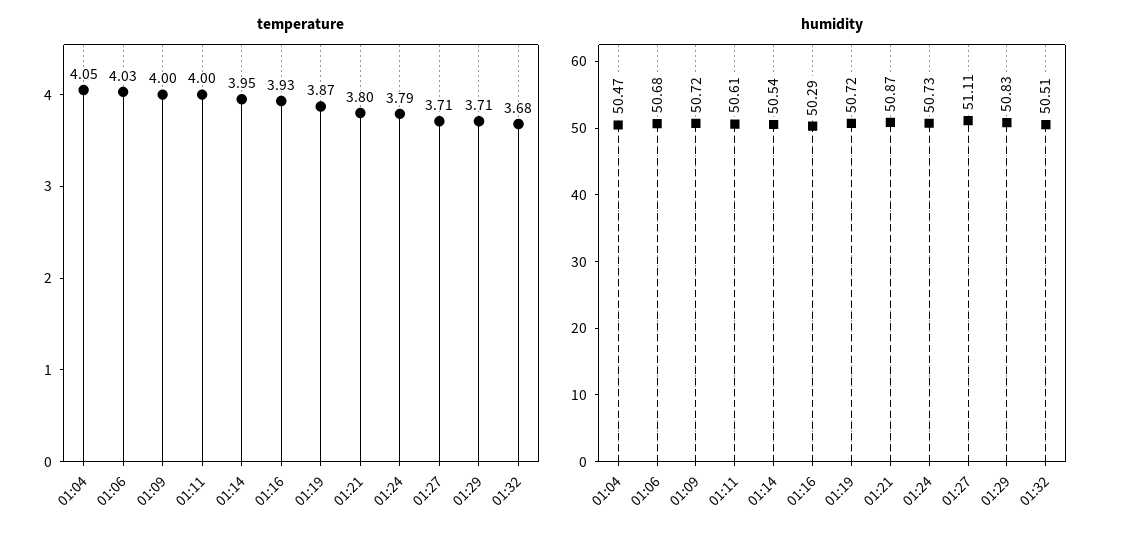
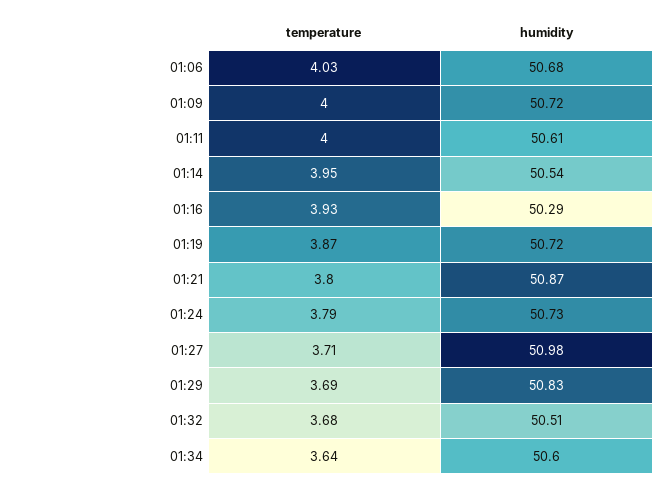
temperature, 01:04: 4.05 -> none
temperature, 01:29: 3.71 -> 3.69
humidity, 01:04: 50.47 -> none
humidity, 01:27: 51.11 -> 50.98
temperature, 01:34: none -> 3.64
humidity, 01:34: none -> 50.6

